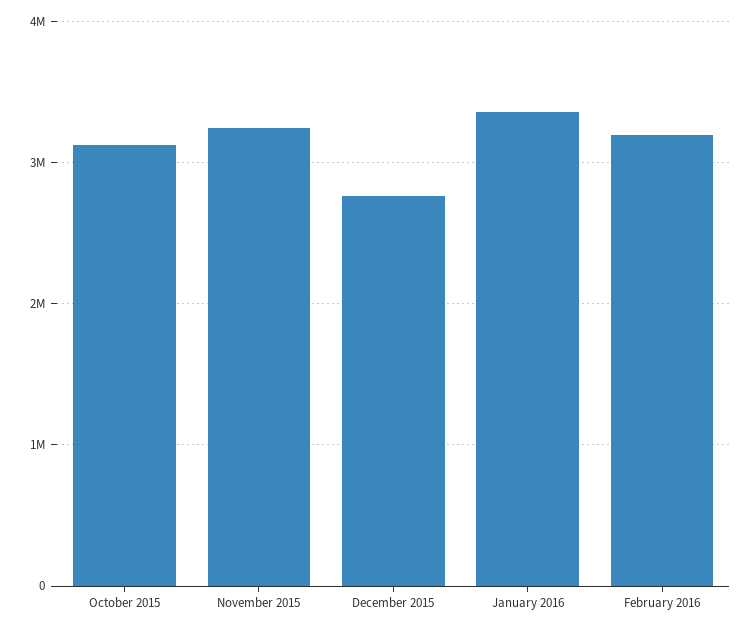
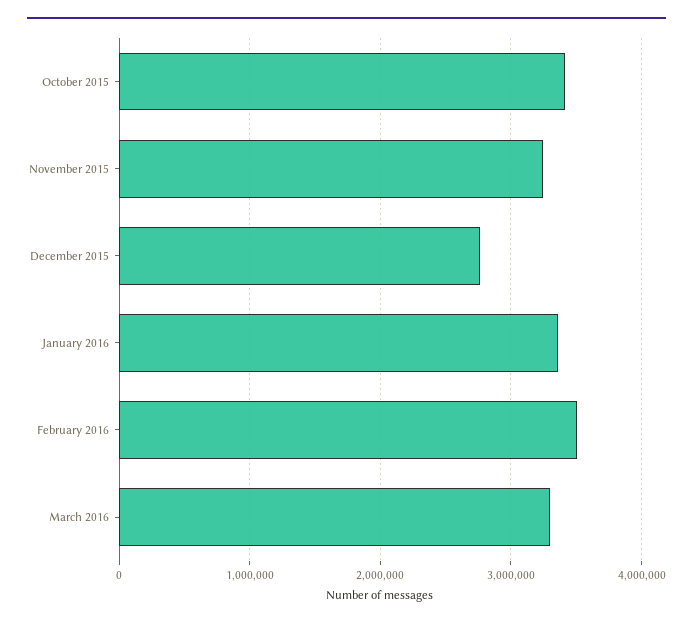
October 2015: 3100000 -> 3400000
February 2016: 3200000 -> 3500000
March 2016: none -> 3300000

